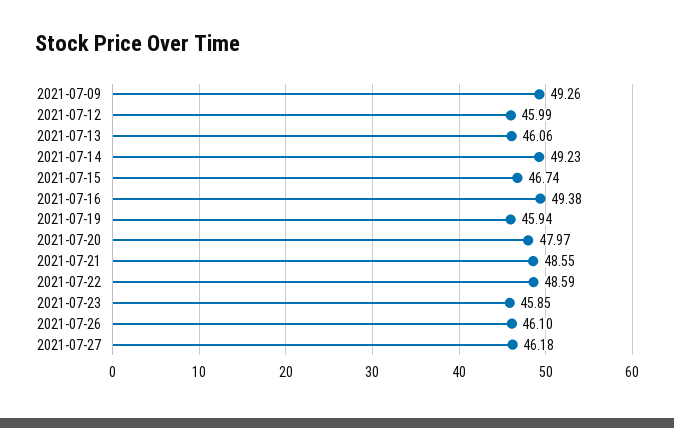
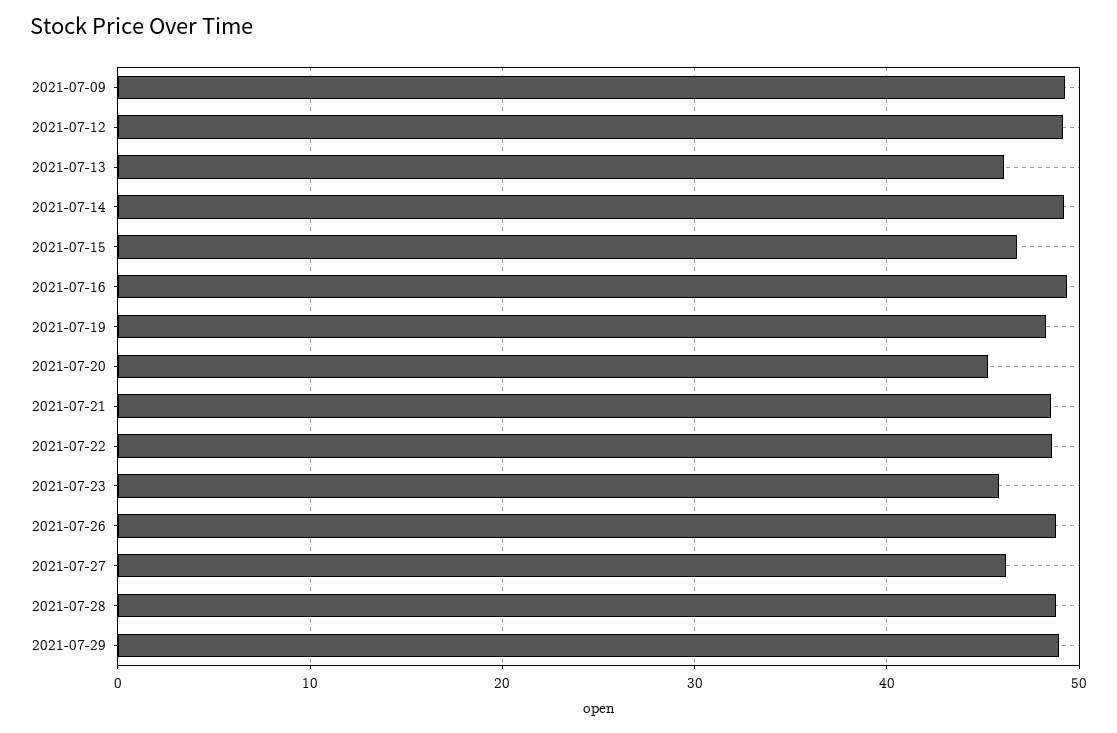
2021-07-12: 45.99 -> 49
2021-07-19: 45.94 -> 48
2021-07-20: 47.97 -> 45
2021-07-26: 46.1 -> 49
2021-07-28: none -> 49
2021-07-29: none -> 49

